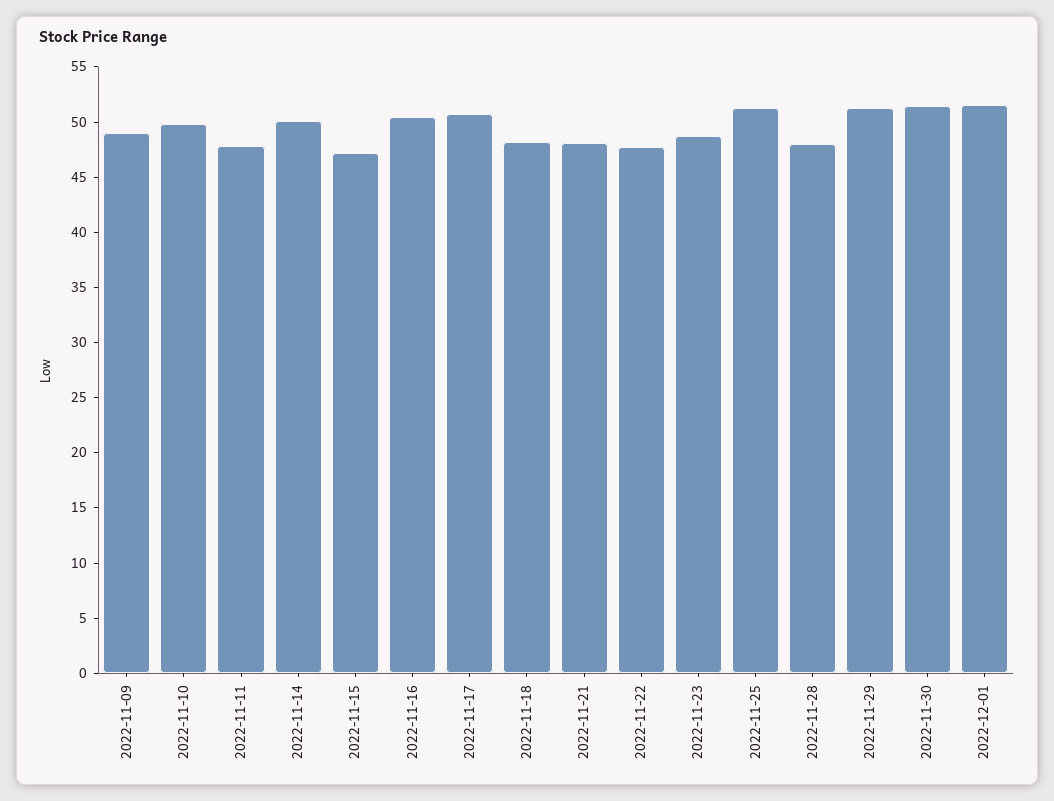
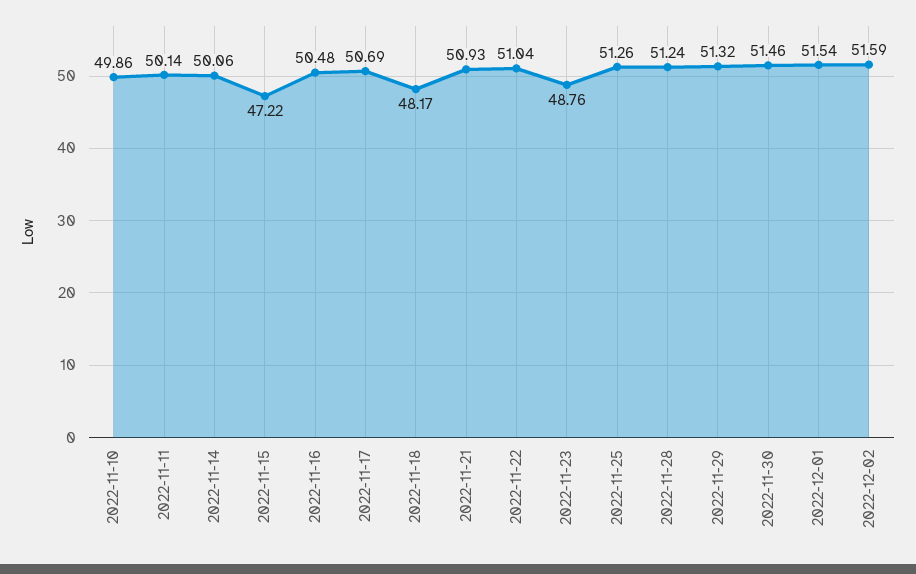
2022-11-09: 49 -> none
2022-11-11: 48 -> 50.14
2022-11-21: 48 -> 50.93
2022-11-22: 48 -> 51.04
2022-11-28: 48 -> 51.24
2022-12-02: none -> 51.59

